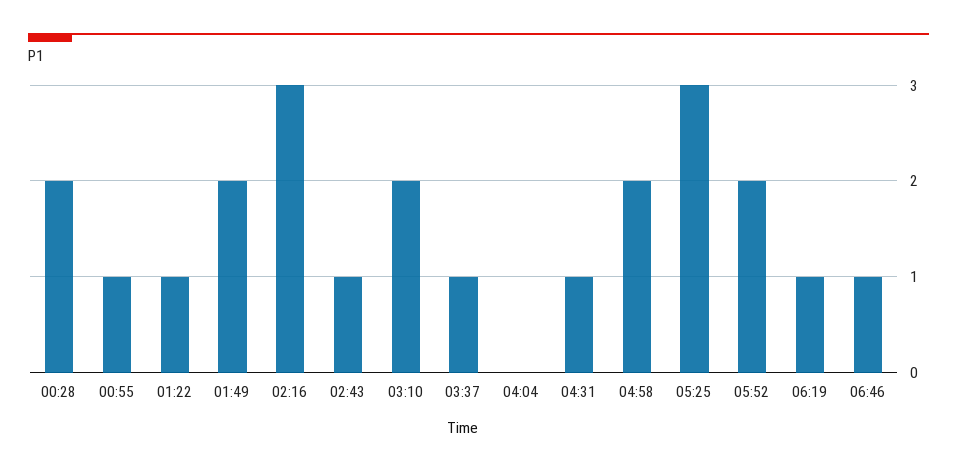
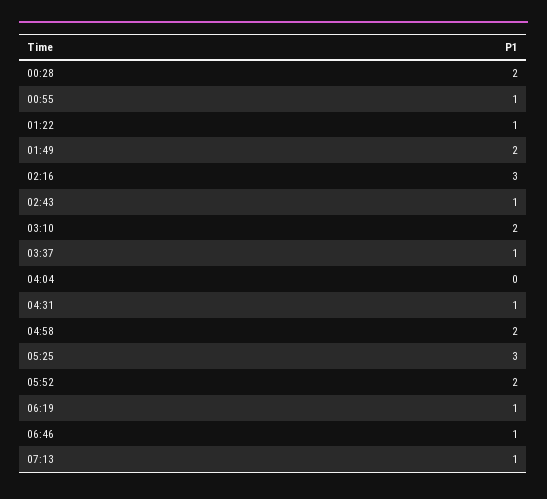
07:13: none -> 1

